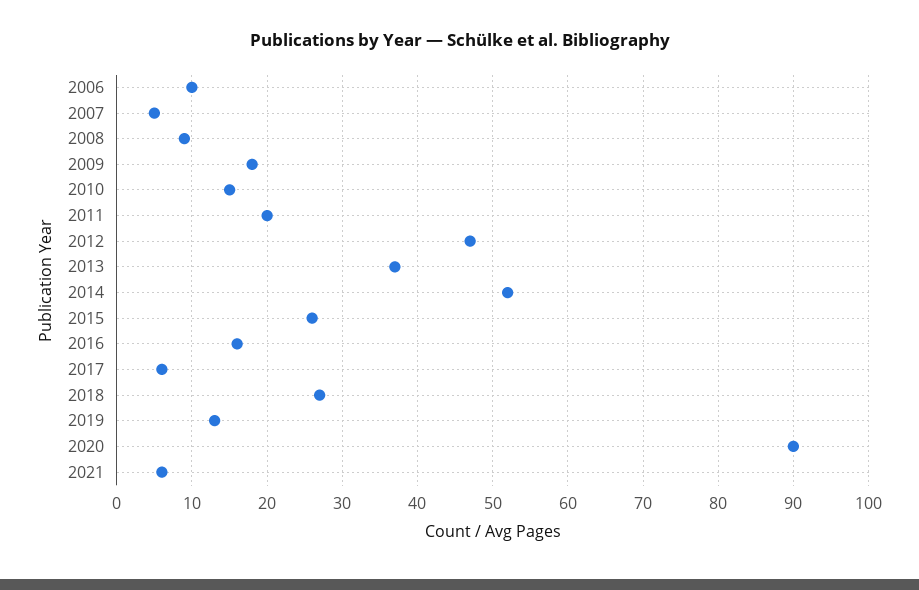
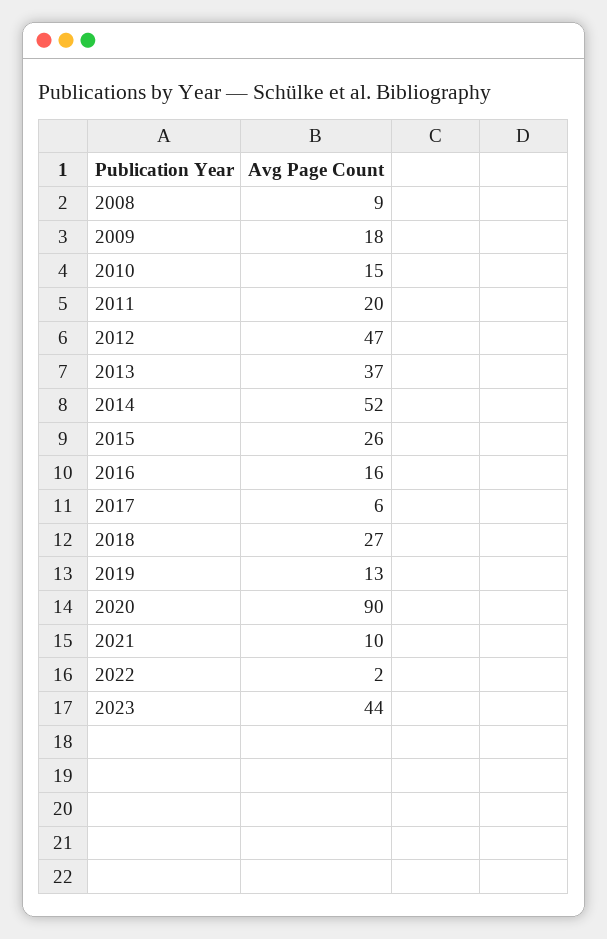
2006: 10 -> none
2007: 5 -> none
2021: 6 -> 10
2022: none -> 2
2023: none -> 44

